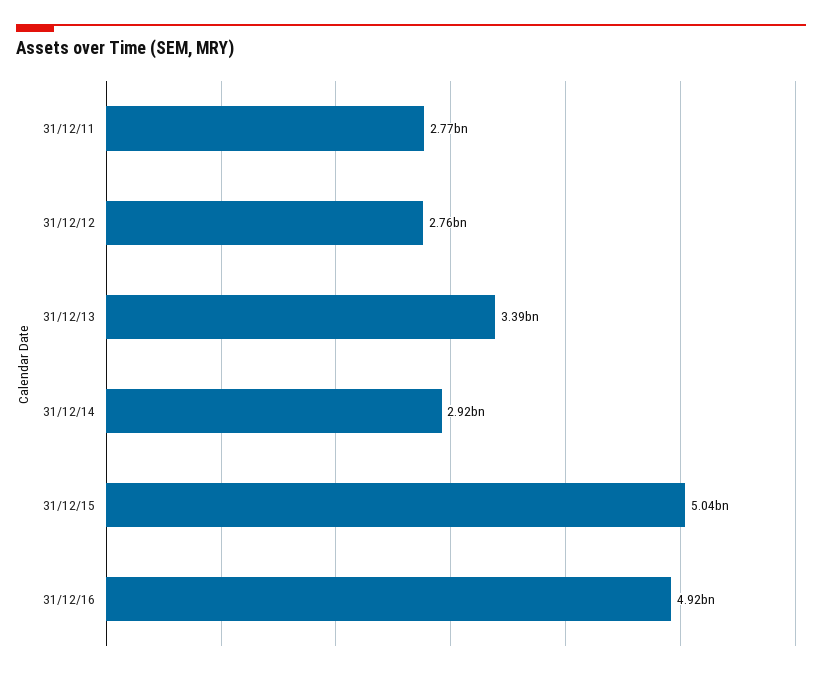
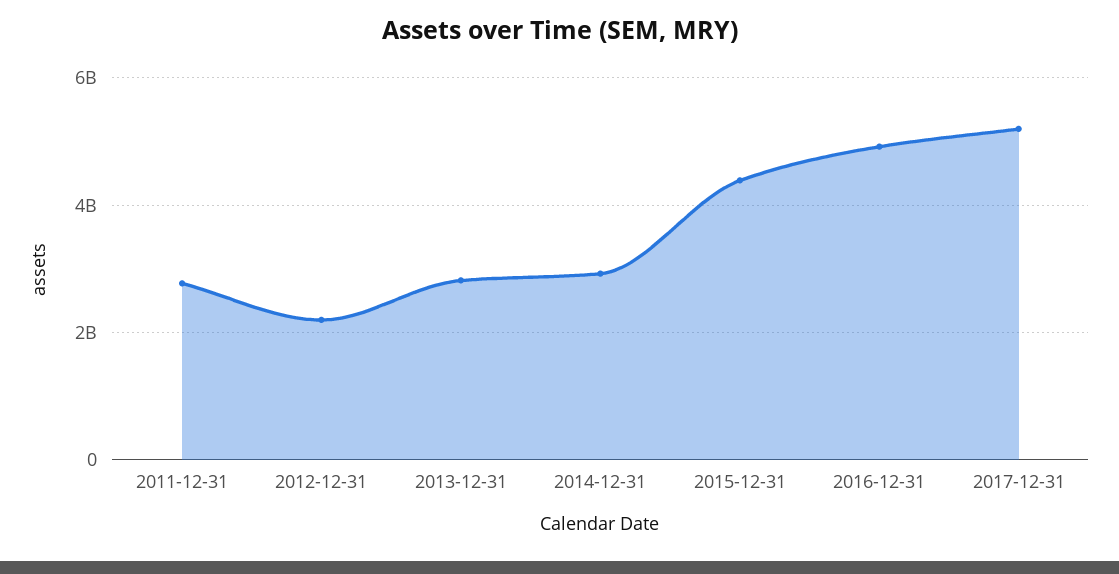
31/12/12: 2760000000 -> 2200000000
31/12/13: 3390000000 -> 2800000000
31/12/15: 5040000000 -> 4400000000
2017-12-31: none -> 5200000000

